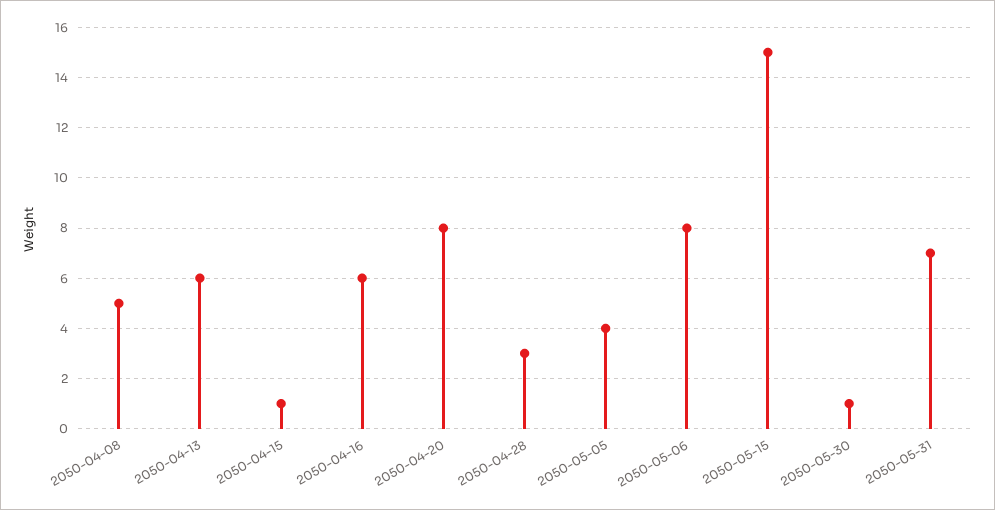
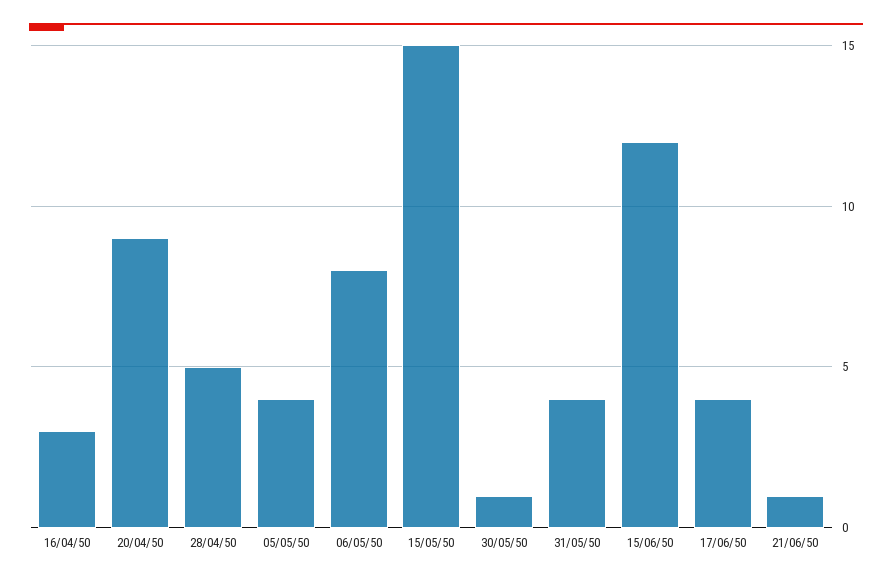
2050-04-08: 5 -> none
2050-04-13: 6 -> none
2050-04-15: 1 -> none
2050-04-16: 6 -> 3
2050-04-20: 8 -> 9
2050-04-28: 3 -> 5
2050-05-31: 7 -> 4
15/06/50: none -> 12
17/06/50: none -> 4
21/06/50: none -> 1

